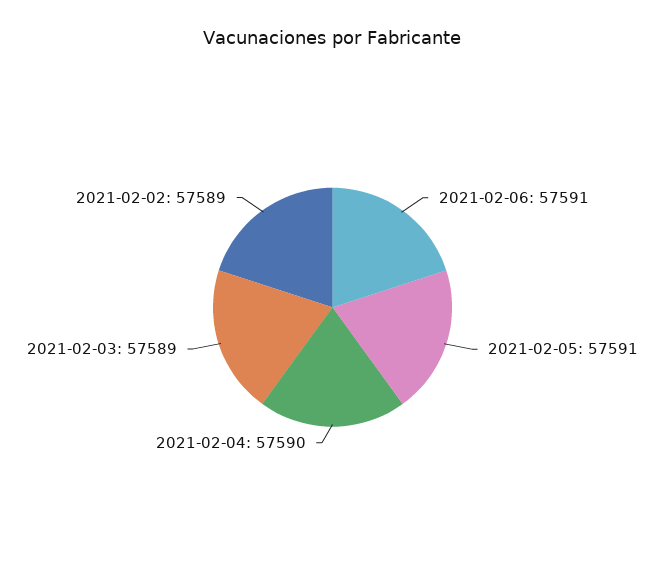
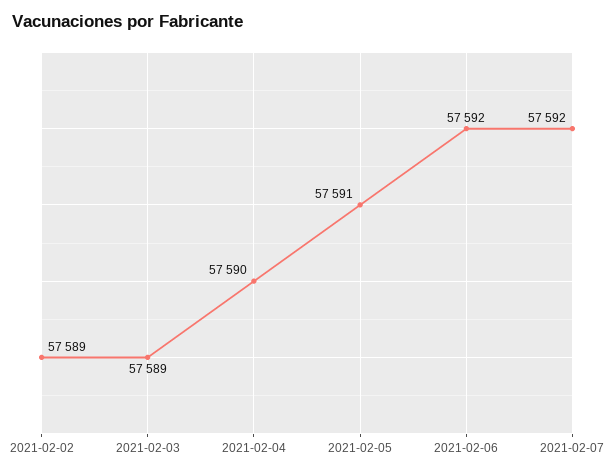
2021-02-06: 57591 -> 57592
2021-02-07: none -> 57592

